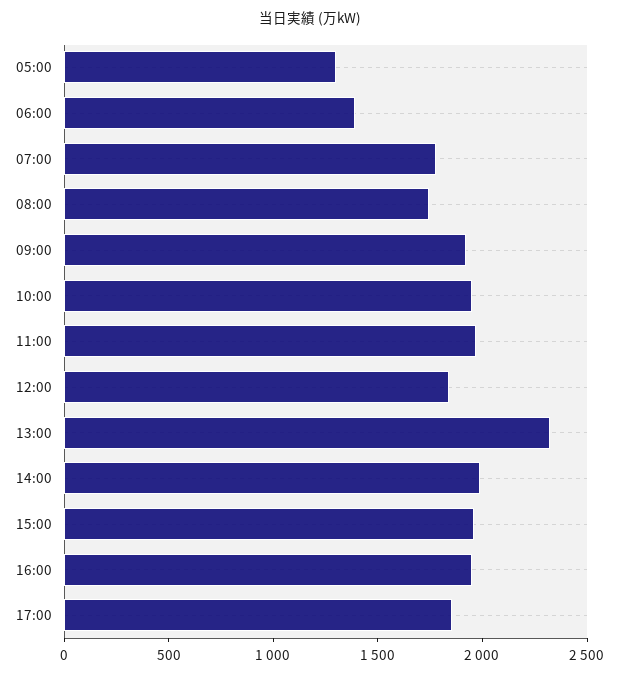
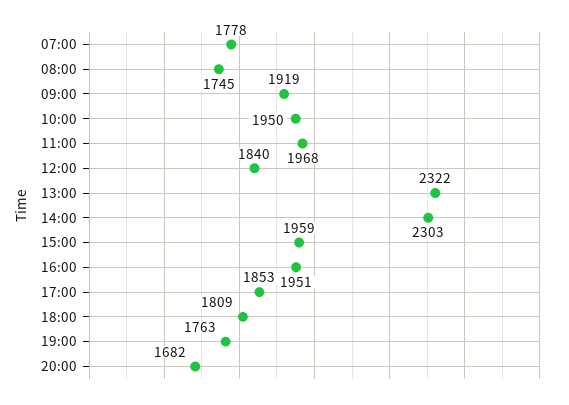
05:00: 1300 -> none
06:00: 1400 -> none
14:00: 2000 -> 2303
18:00: none -> 1809
19:00: none -> 1763
20:00: none -> 1682

